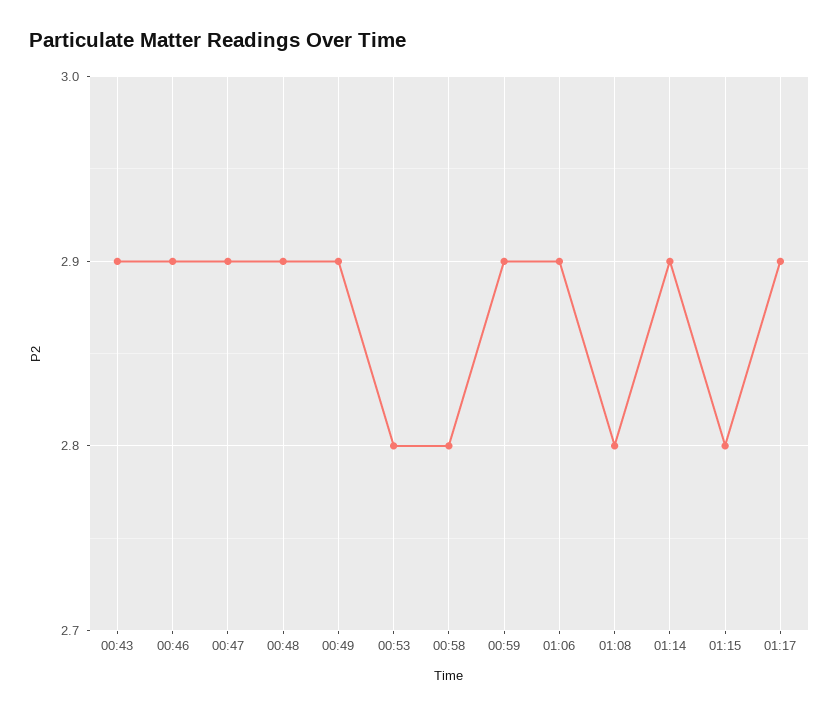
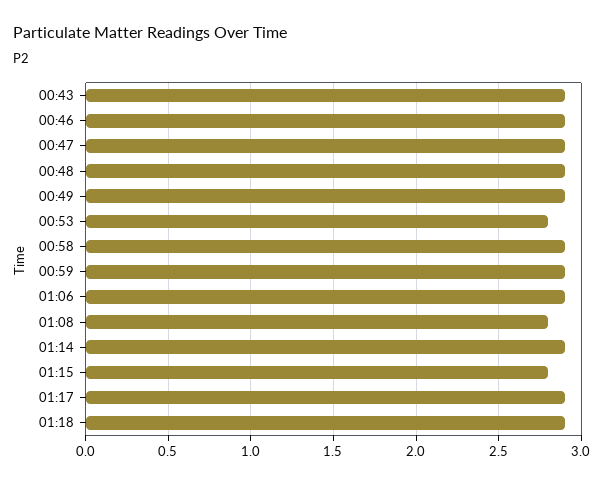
00:58: 2.8 -> 2.9
01:18: none -> 2.9

